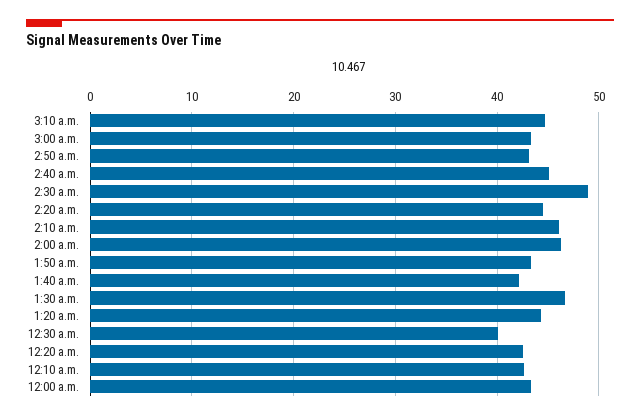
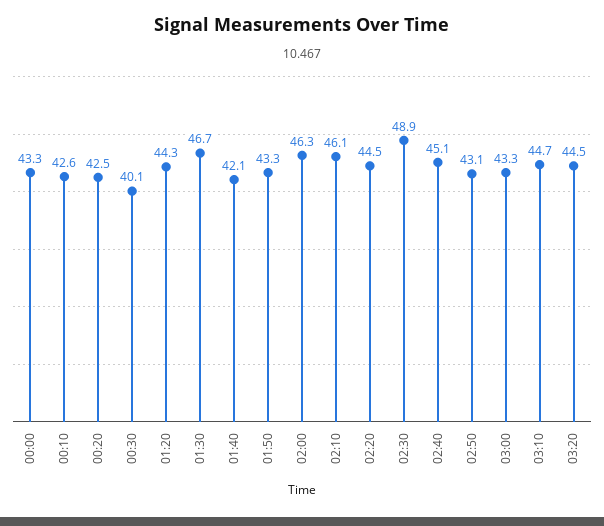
03:20: none -> 44.5

